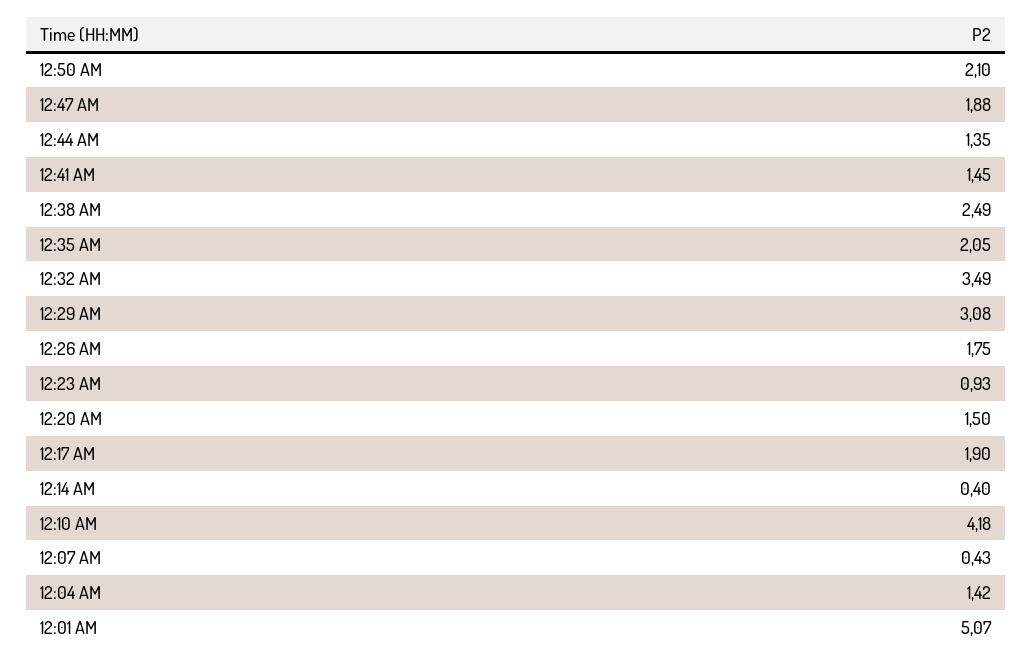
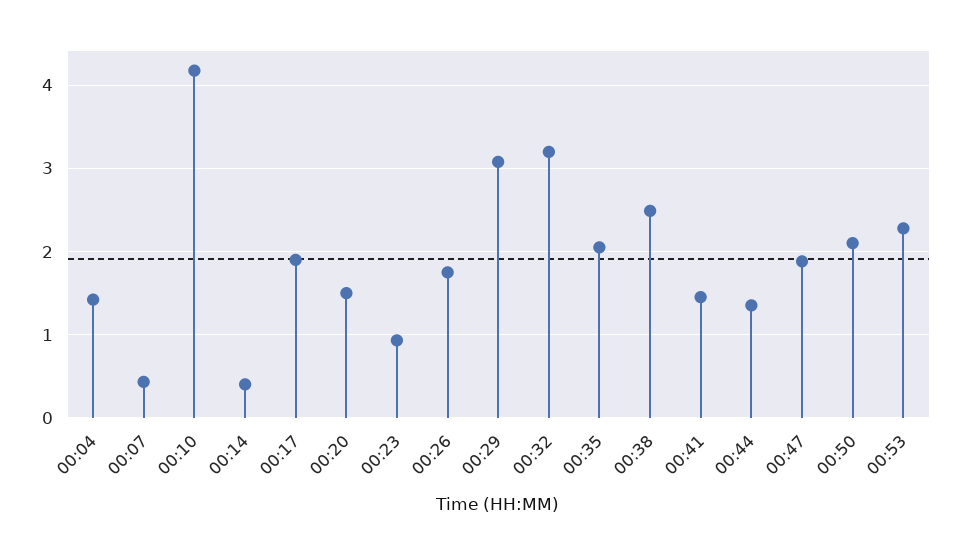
12:32 AM: 3.49 -> 3.2
12:01 AM: 5.07 -> none
00:53: none -> 2.3

